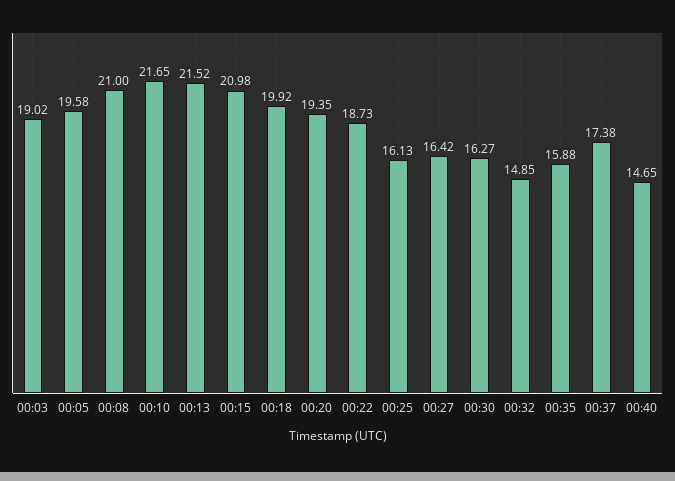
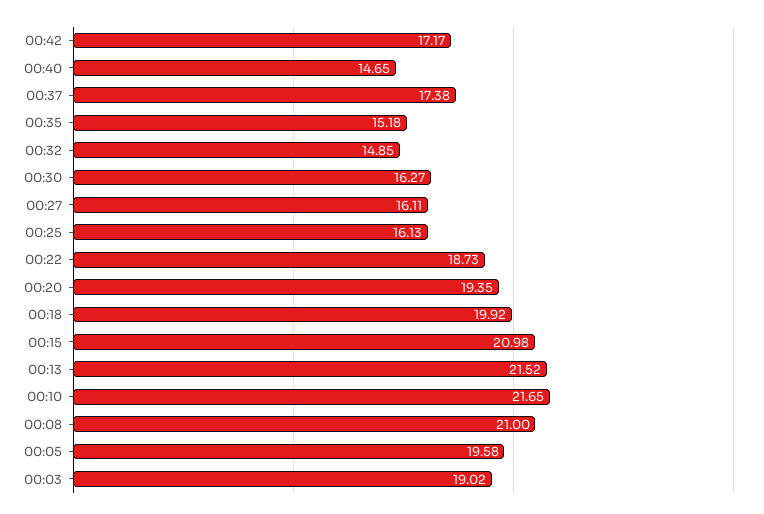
00:27: 16.42 -> 16.11
00:35: 15.88 -> 15.18
00:42: none -> 17.17

